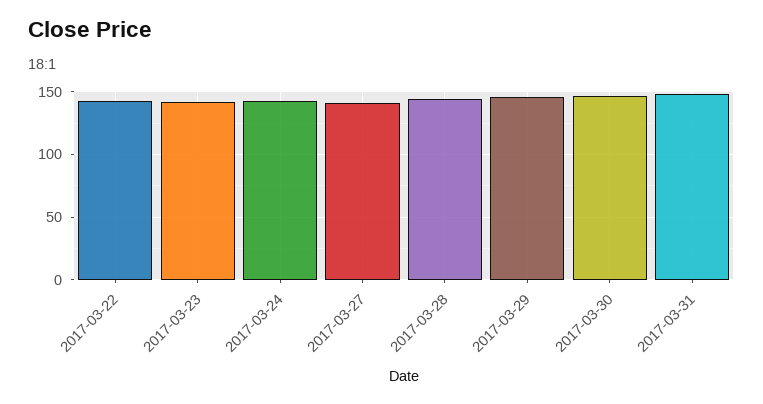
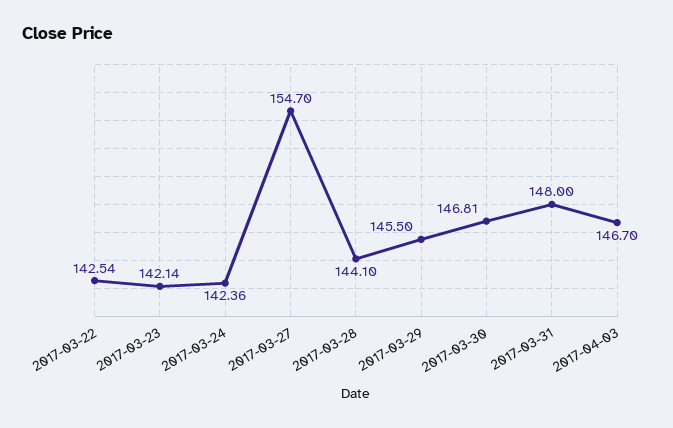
2017-03-27: 140 -> 154.7
2017-04-03: none -> 146.7

